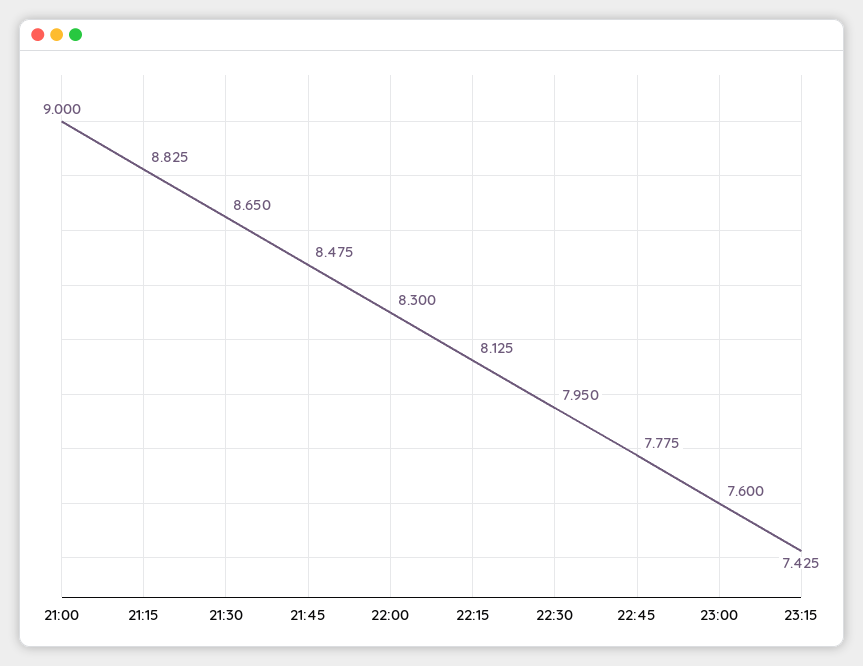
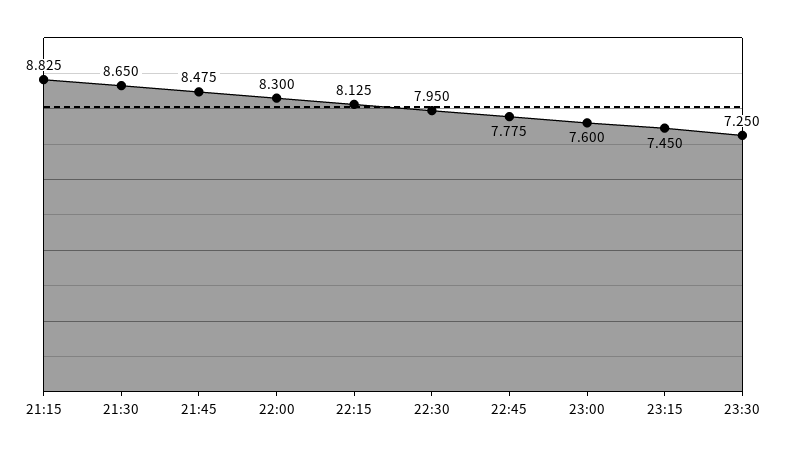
21:00: 9 -> none
23:15: 7.425 -> 7.45
23:30: none -> 7.25

